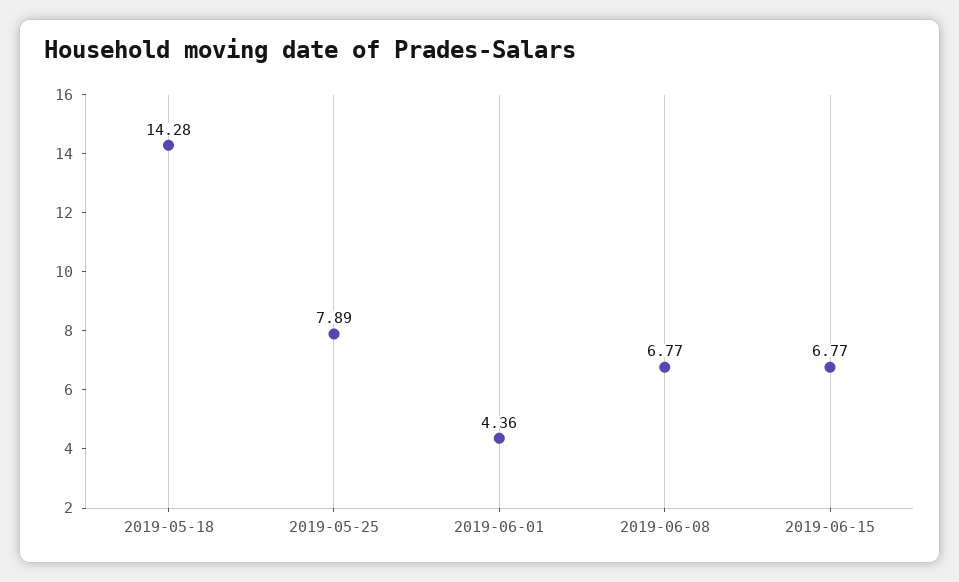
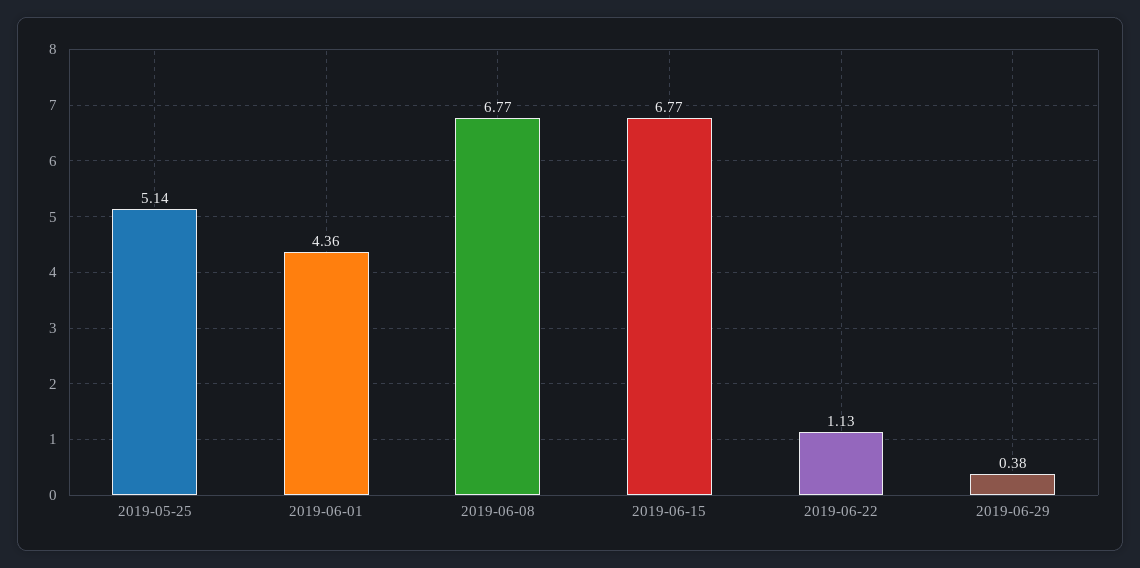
2019-05-18: 14.28 -> none
2019-05-25: 7.89 -> 5.14
2019-06-22: none -> 1.13
2019-06-29: none -> 0.38

